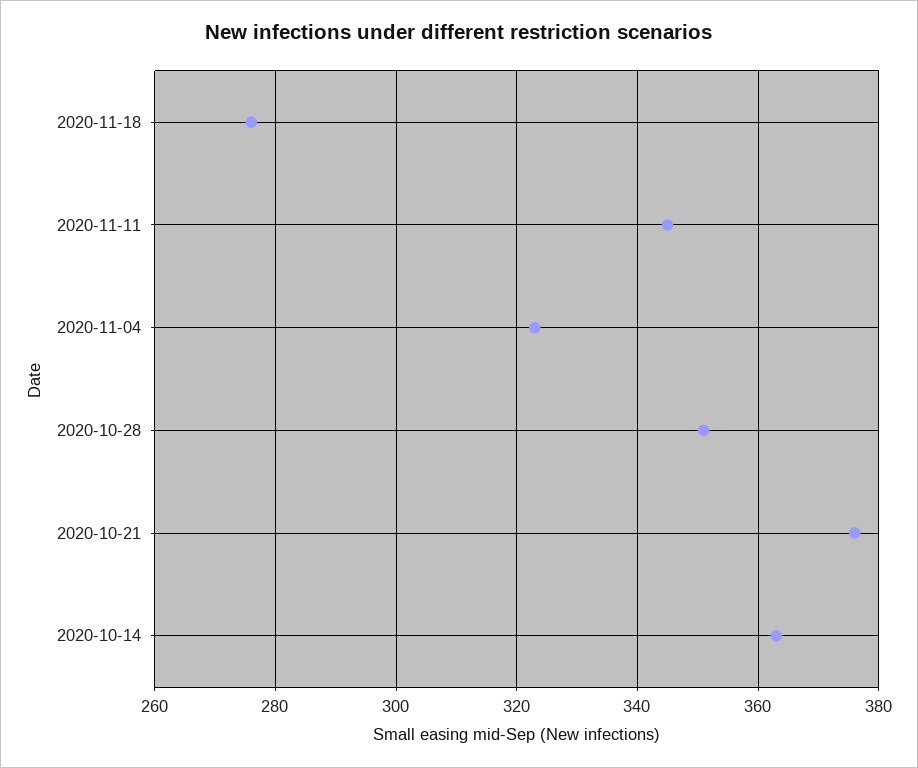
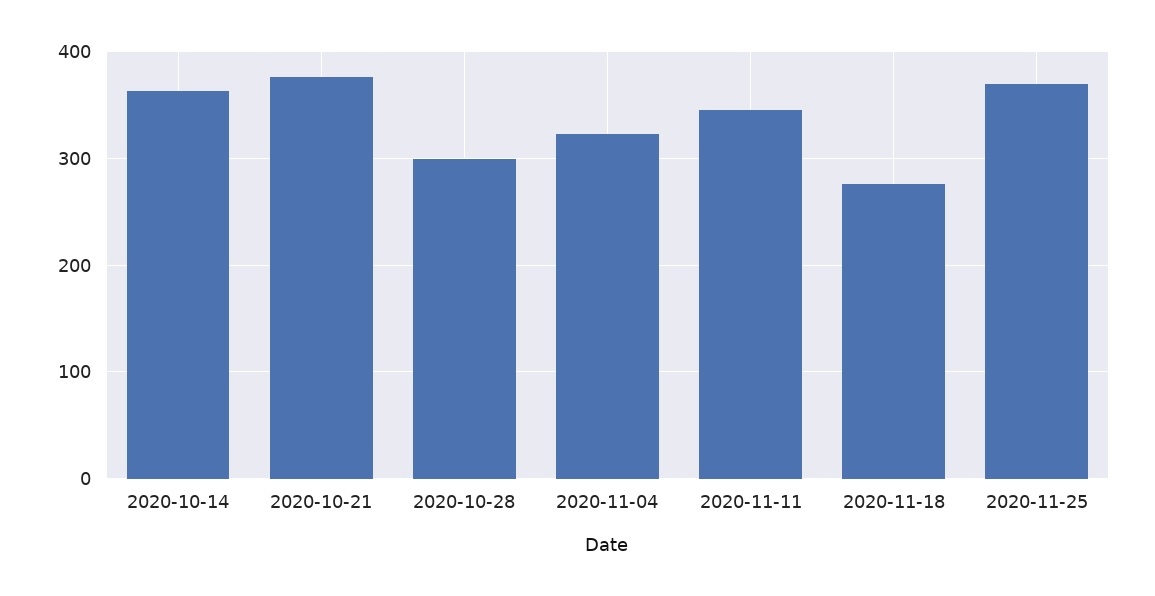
2020-10-28: 350 -> 300
2020-11-25: none -> 370

